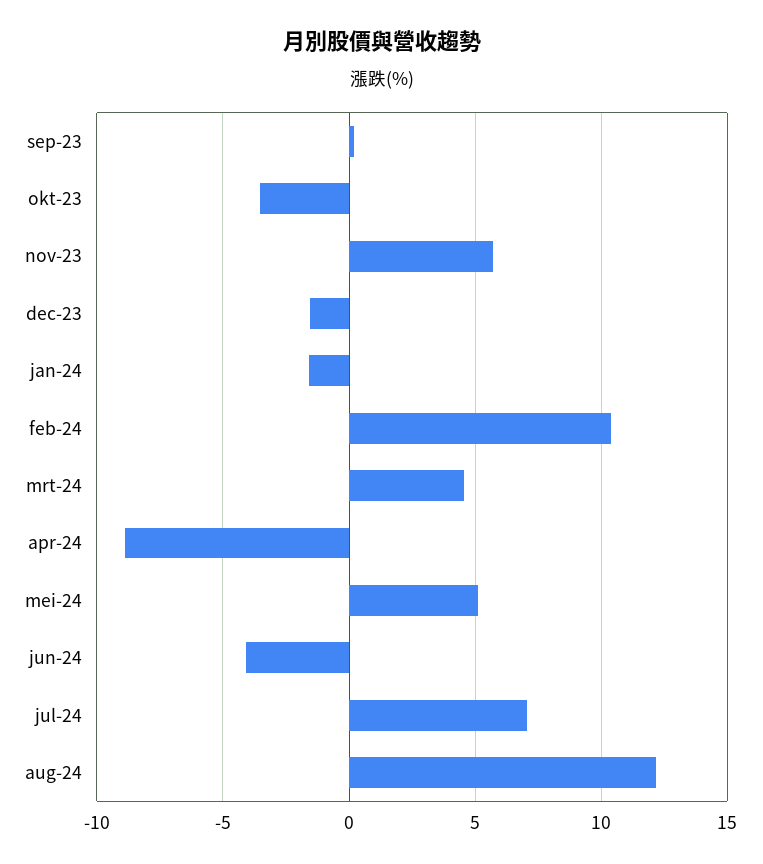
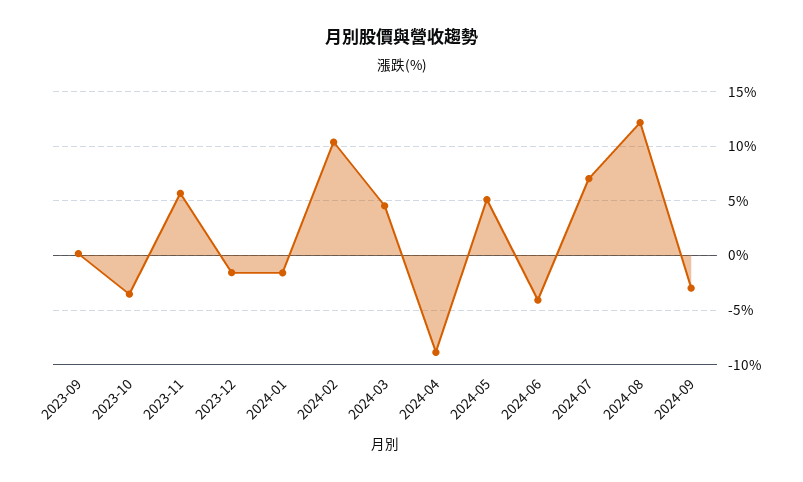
2024-09: none -> -3

